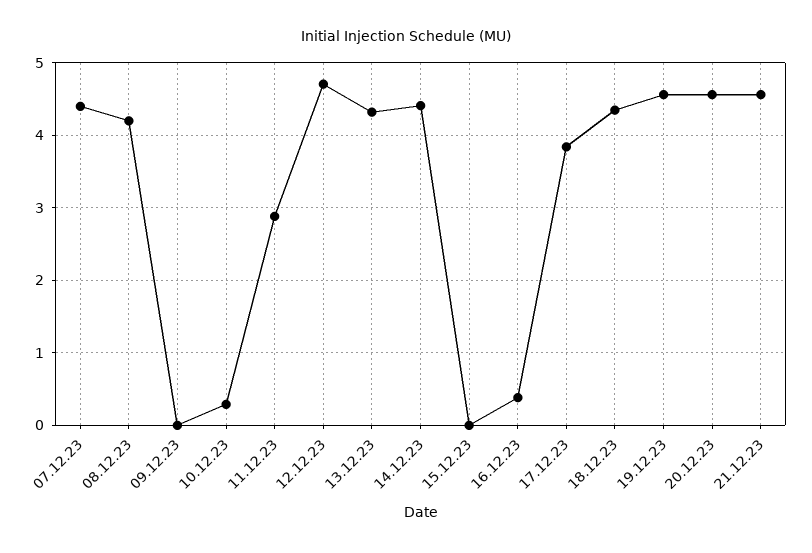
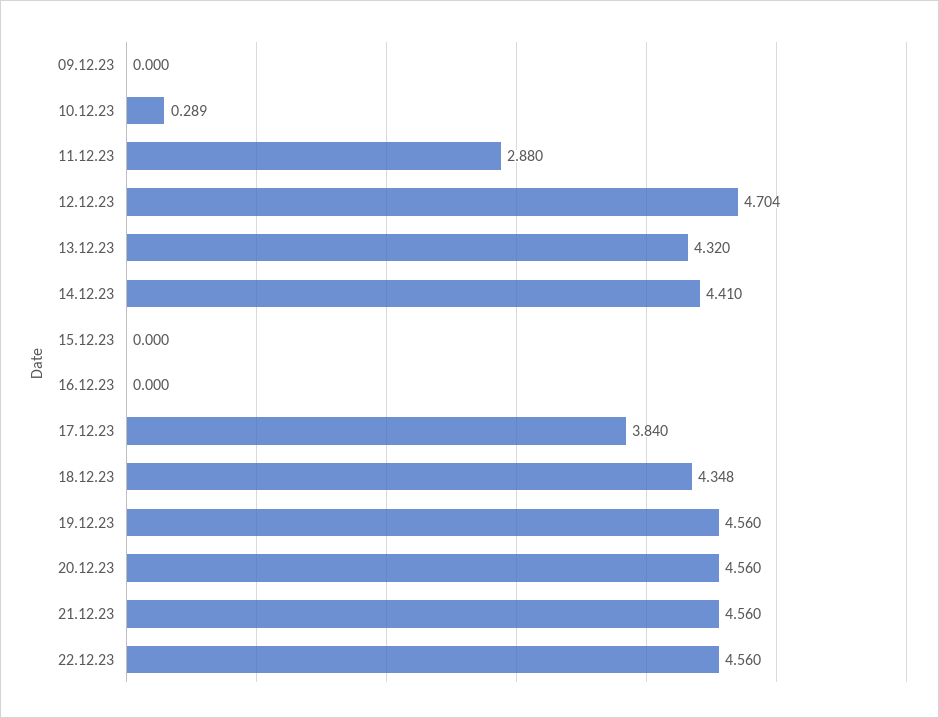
07.12.23: 4.4 -> none
08.12.23: 4.2 -> none
16.12.23: 0.4 -> 0
22.12.23: none -> 4.56

